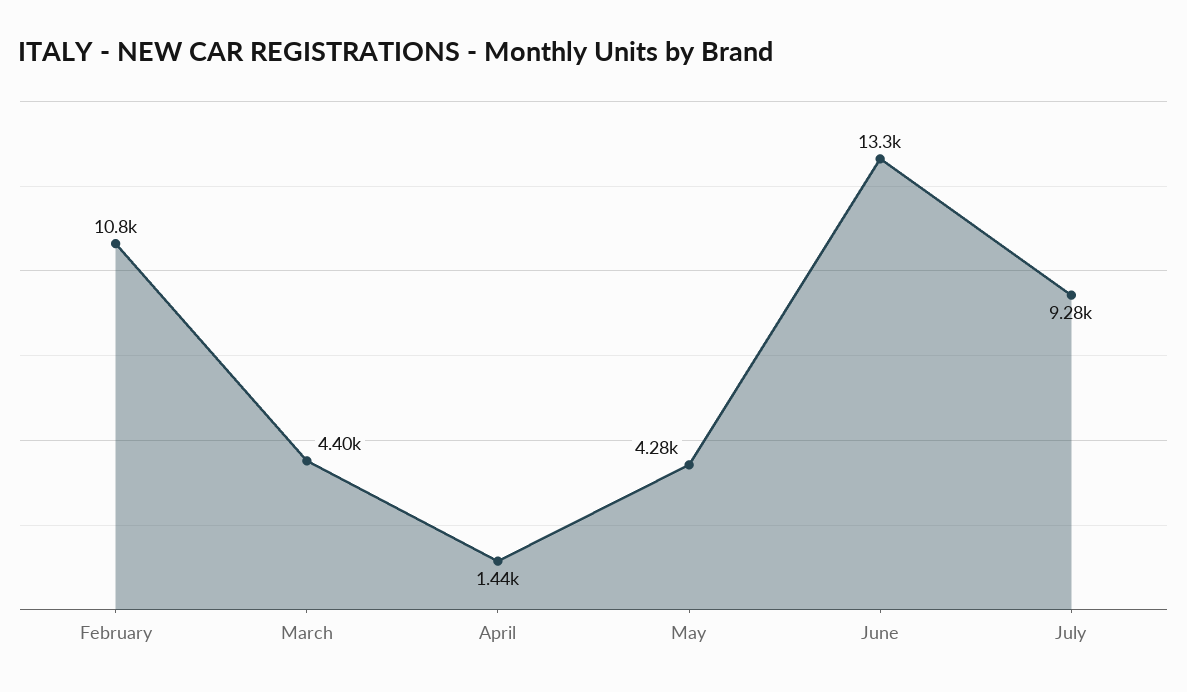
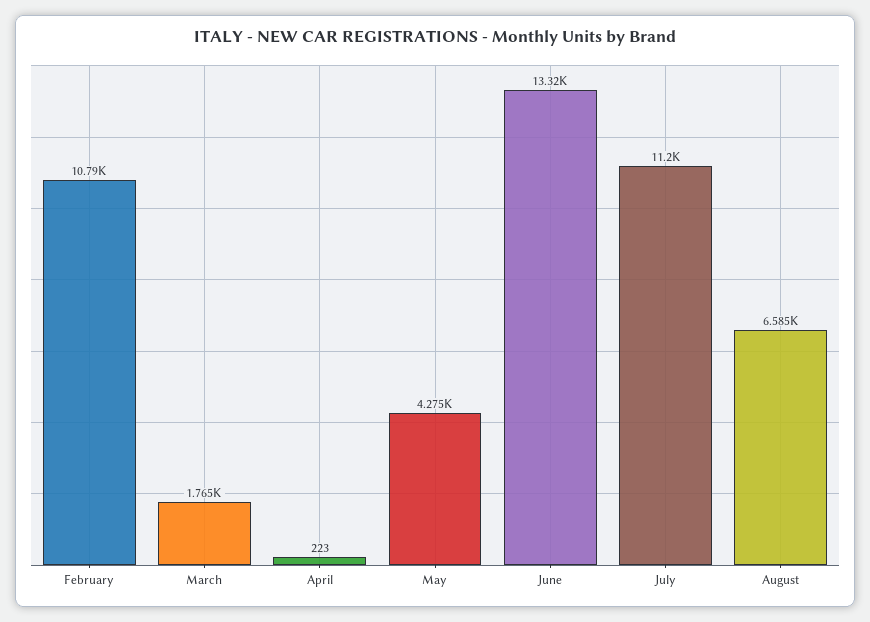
March: 4400 -> 1765
April: 1440 -> 223
July: 9280 -> 11200
August: none -> 6585

